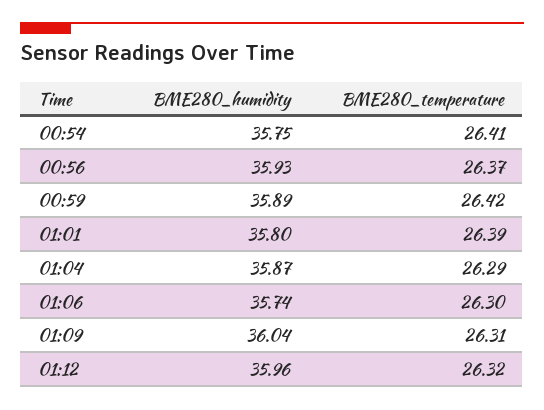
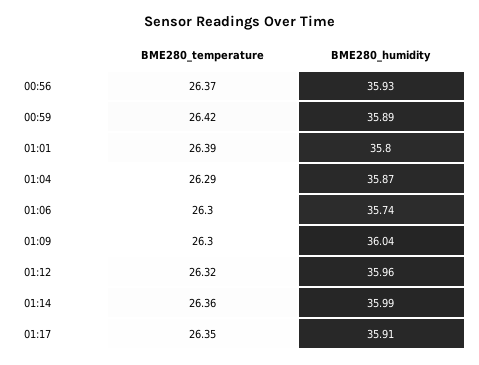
BME280_humidity, 00:54: 35.75 -> none
BME280_temperature, 00:54: 26.41 -> none
BME280_temperature, 01:09: 26.31 -> 26.3
BME280_temperature, 01:14: none -> 26.36
BME280_humidity, 01:14: none -> 35.99
BME280_temperature, 01:17: none -> 26.35
BME280_humidity, 01:17: none -> 35.91

